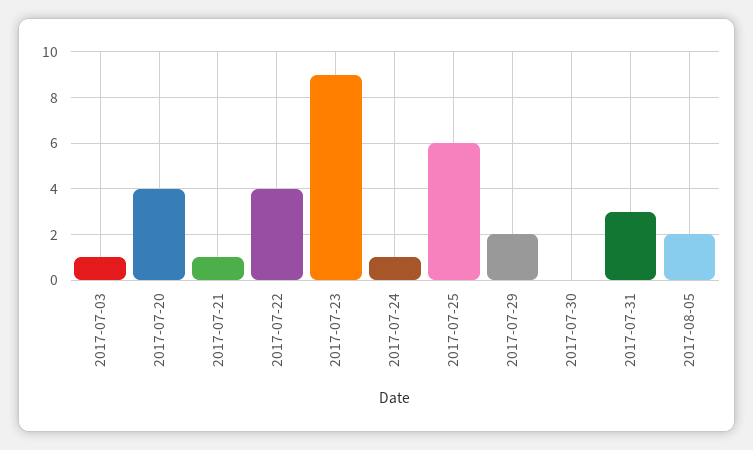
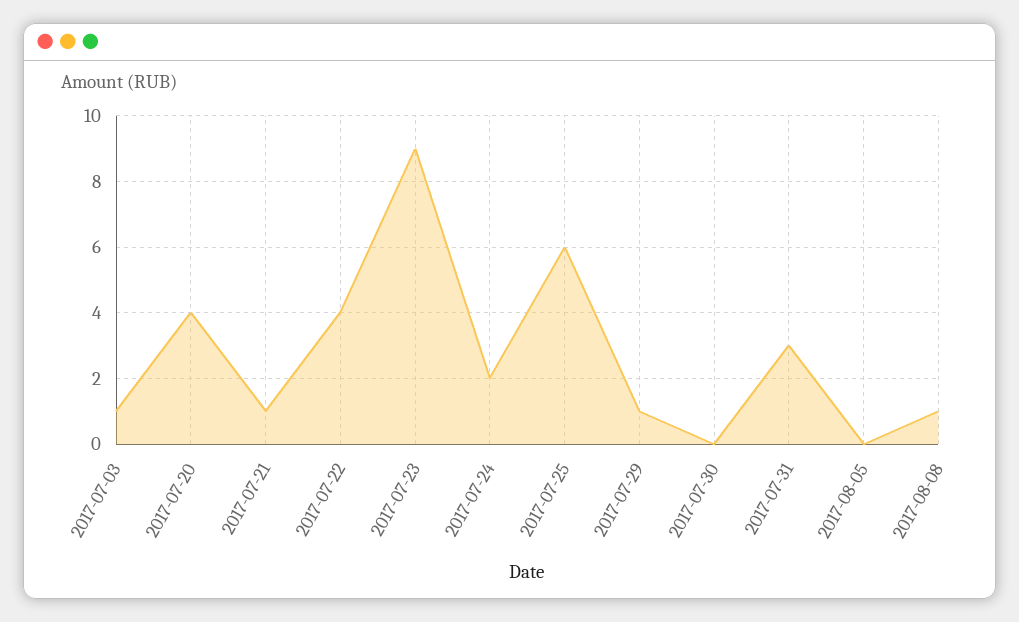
2017-07-24: 1 -> 2
2017-07-29: 2 -> 1
2017-08-05: 2 -> 0
2017-08-08: none -> 1

